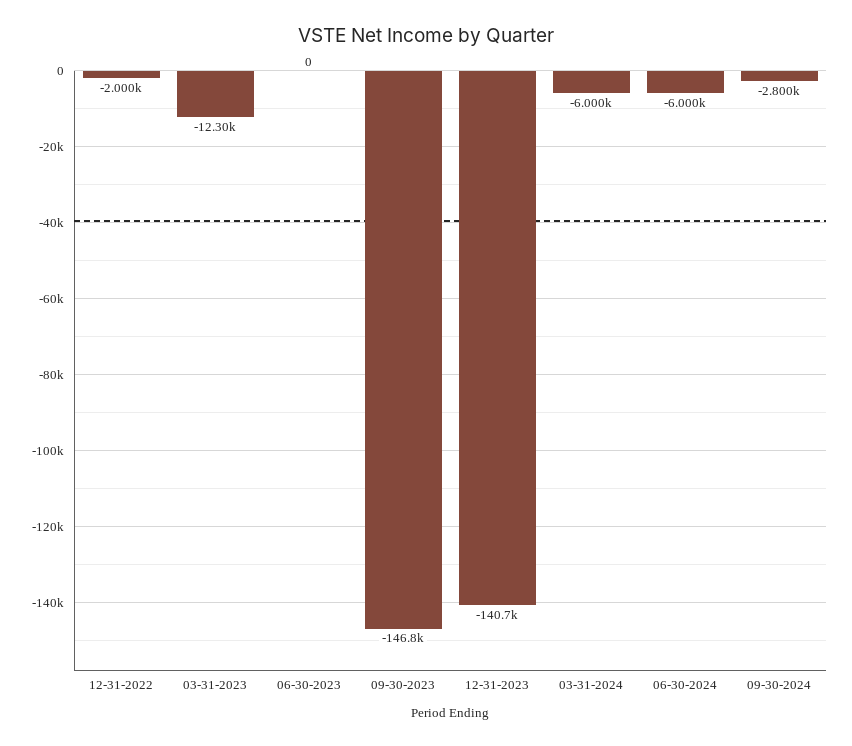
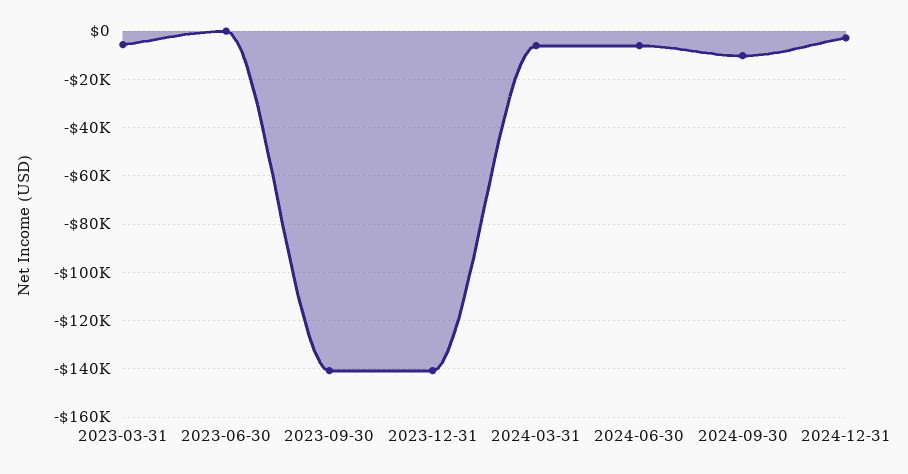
12-31-2022: -2000 -> none
03-31-2023: -12300 -> -5000
09-30-2023: -146800 -> -140000
09-30-2024: -2800 -> -10000
2024-12-31: none -> -2500

